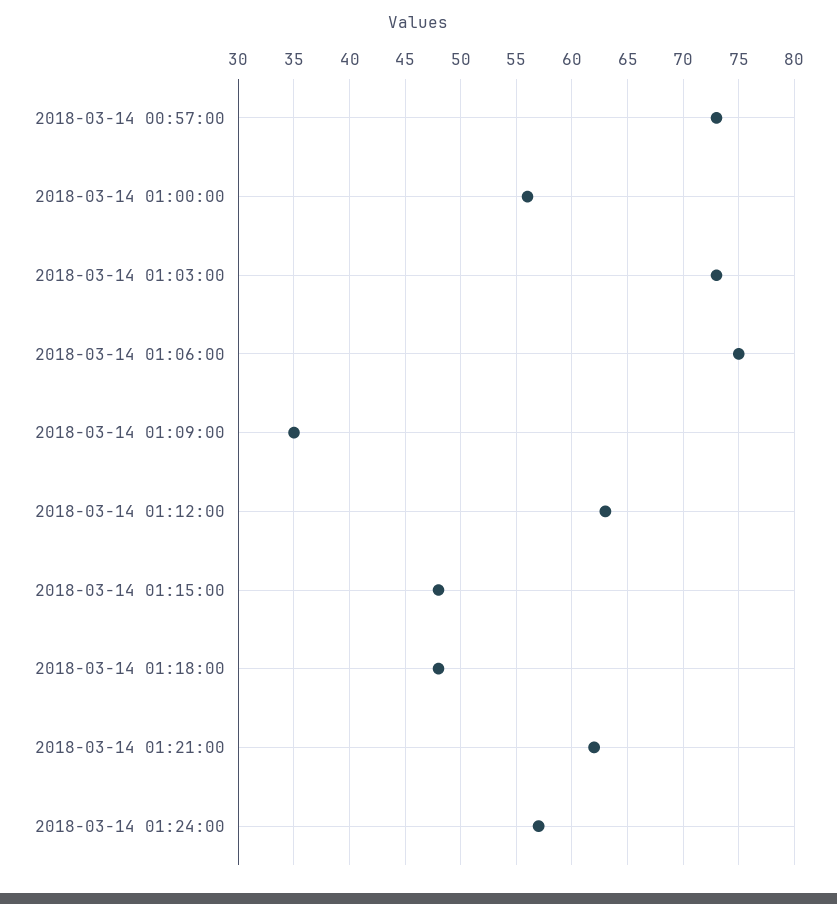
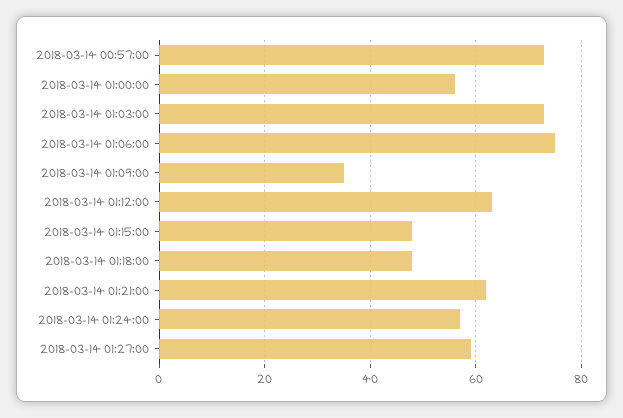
2018-03-14 01:27:00: none -> 60

